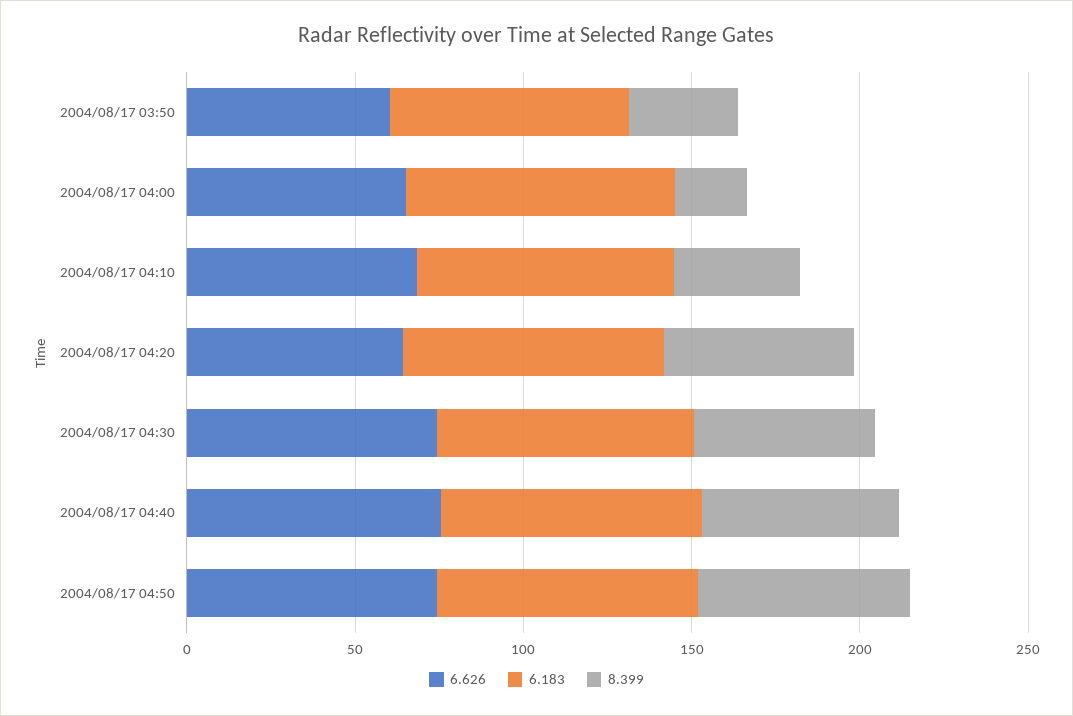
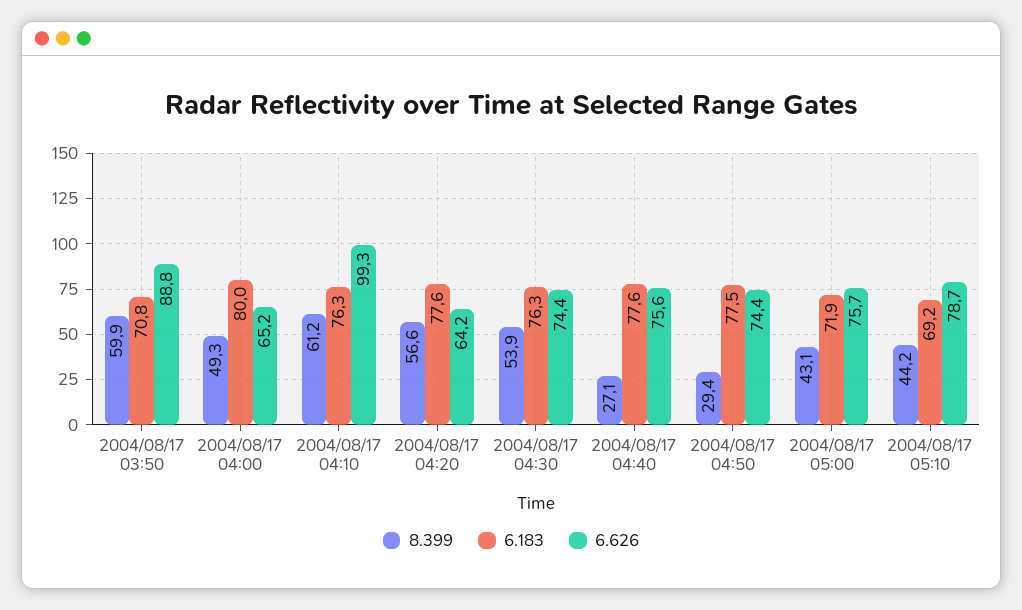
6.626, 2004/08/17 03:50: 60 -> 88.8
8.399, 2004/08/17 03:50: 30 -> 59.9
8.399, 2004/08/17 04:00: 20 -> 49.3
6.626, 2004/08/17 04:10: 70 -> 99.3
8.399, 2004/08/17 04:10: 40 -> 61.2
8.399, 2004/08/17 04:40: 60 -> 27.1
8.399, 2004/08/17 04:50: 60 -> 29.4
8.399, 2004/08/17 05:00: none -> 43.1
6.183, 2004/08/17 05:00: none -> 71.9
6.626, 2004/08/17 05:00: none -> 75.7
8.399, 2004/08/17 05:10: none -> 44.2
6.183, 2004/08/17 05:10: none -> 69.2
6.626, 2004/08/17 05:10: none -> 78.7

